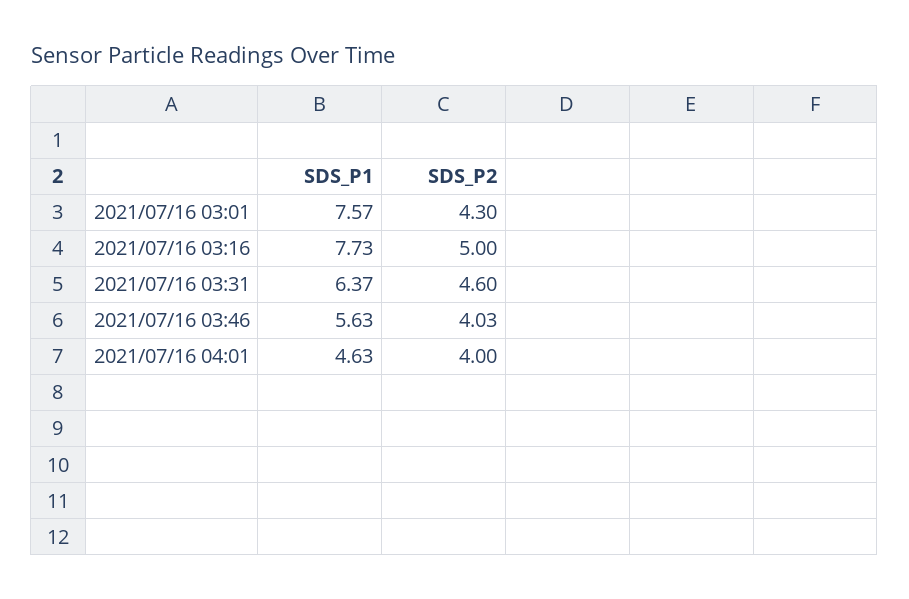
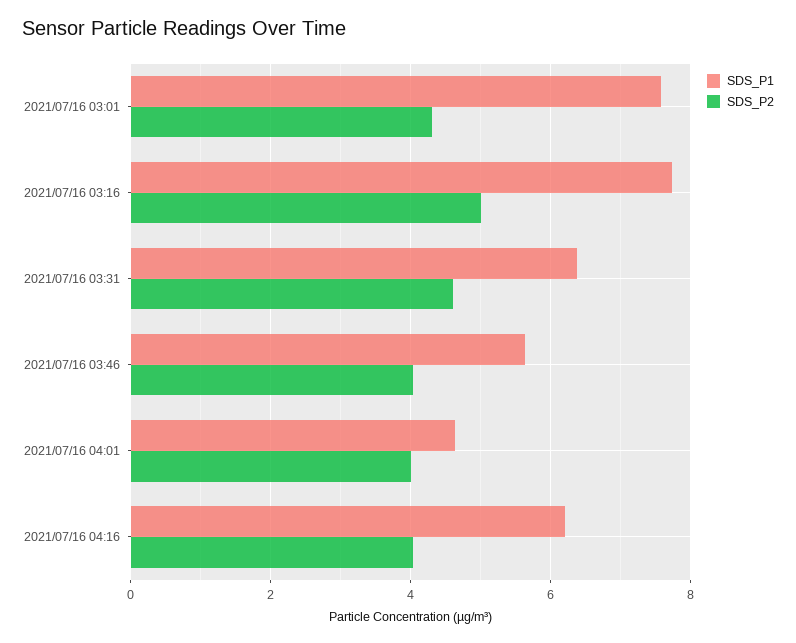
SDS_P1, 2021/07/16 04:16: none -> 6.2
SDS_P2, 2021/07/16 04:16: none -> 4

